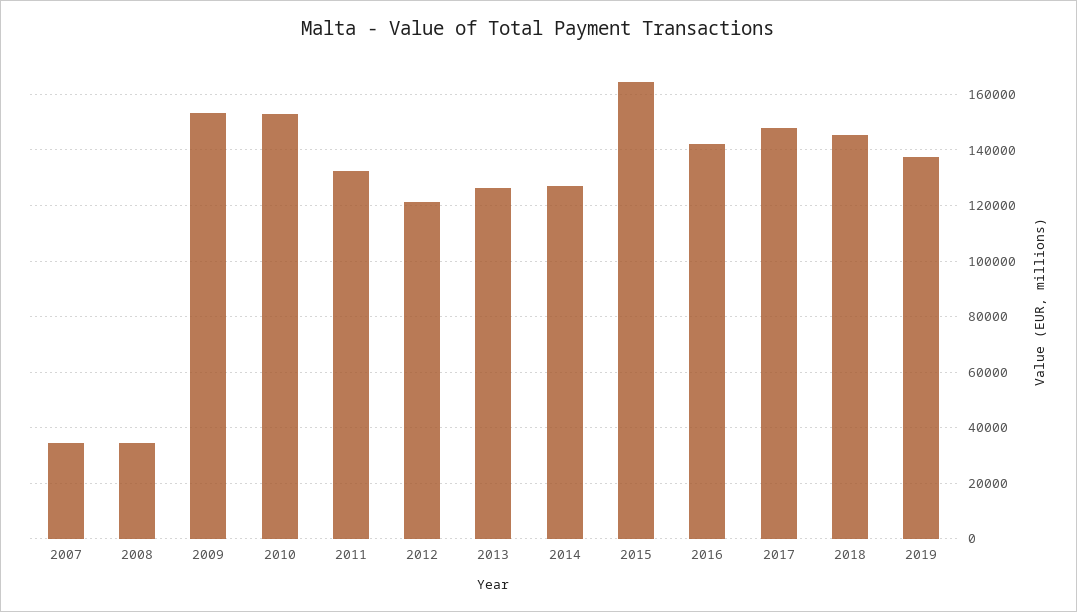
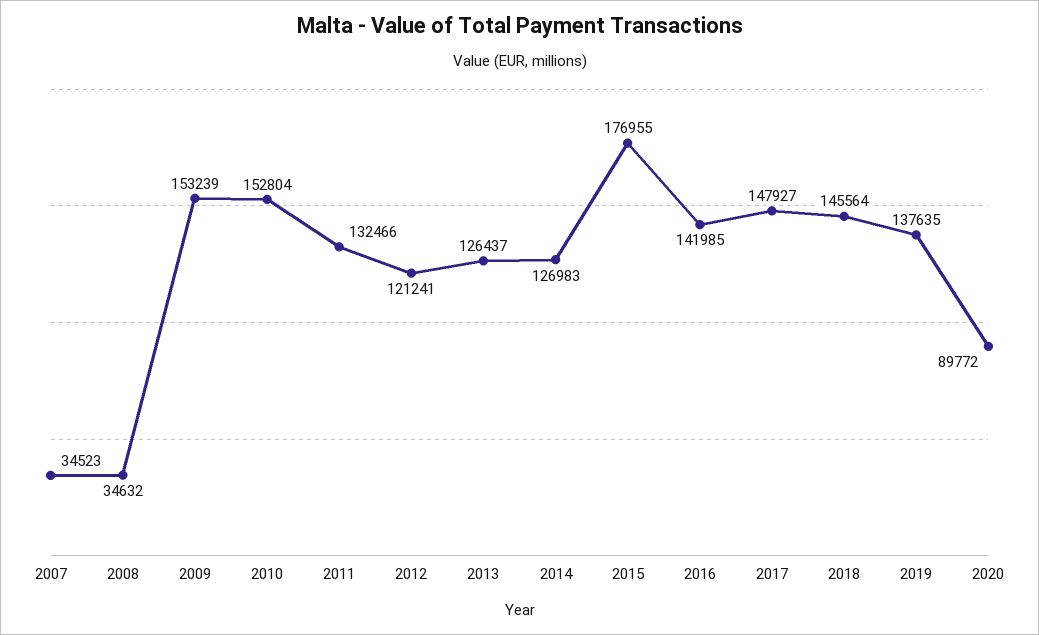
2015: 165000 -> 176955
2020: none -> 89772

